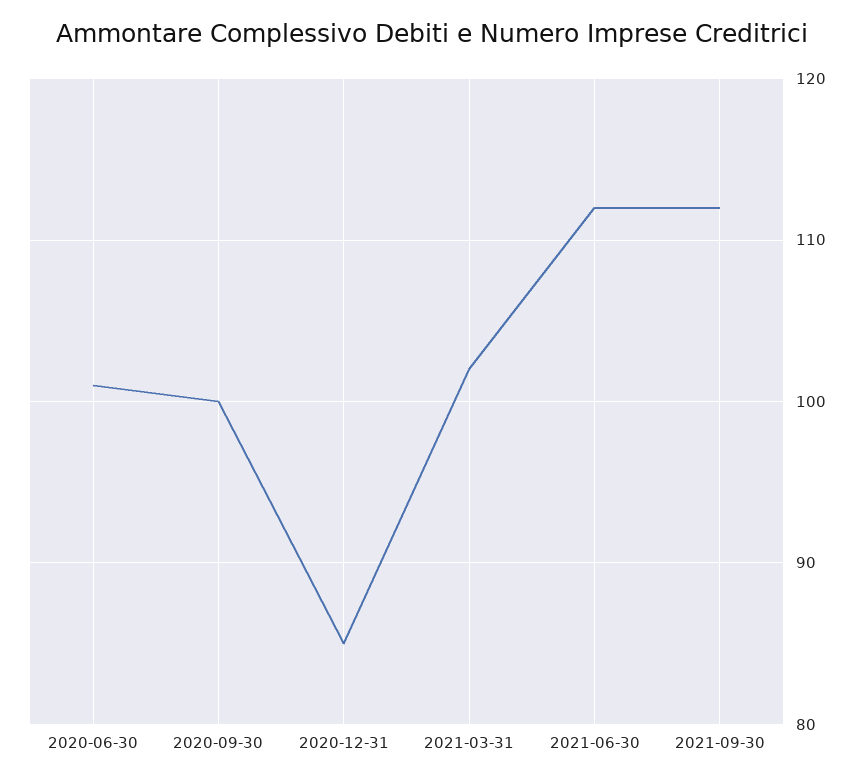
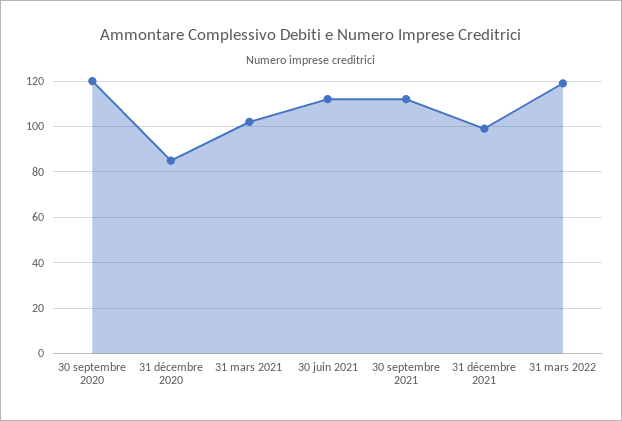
2020-06-30: 101 -> none
2020-09-30: 100 -> 120
31 décembre 2021: none -> 100
31 mars 2022: none -> 120

